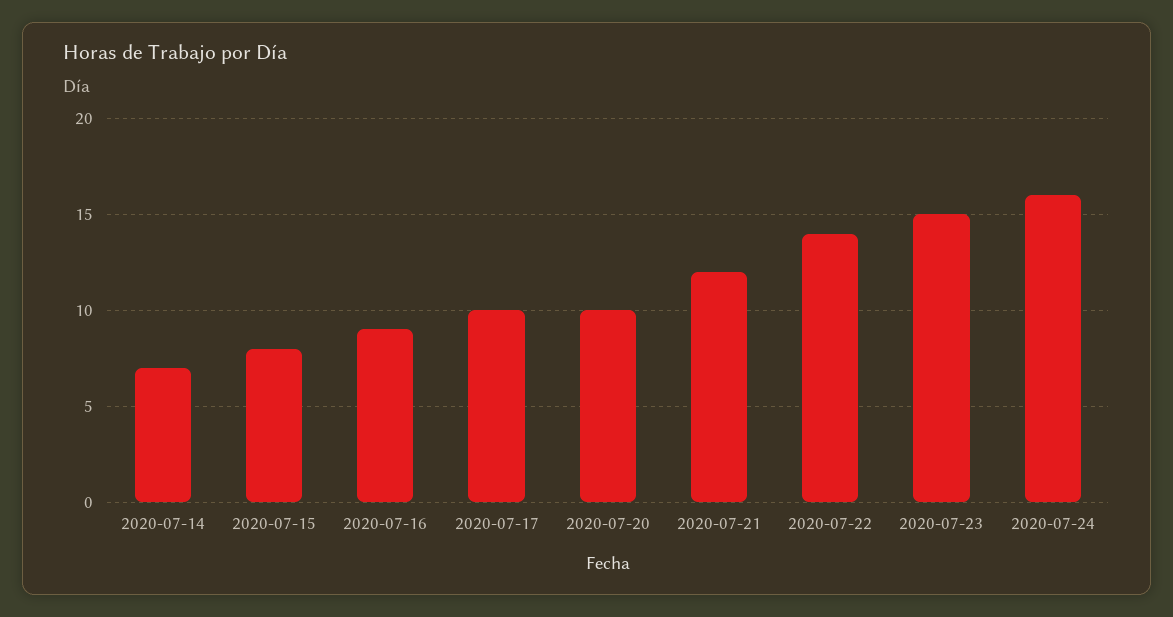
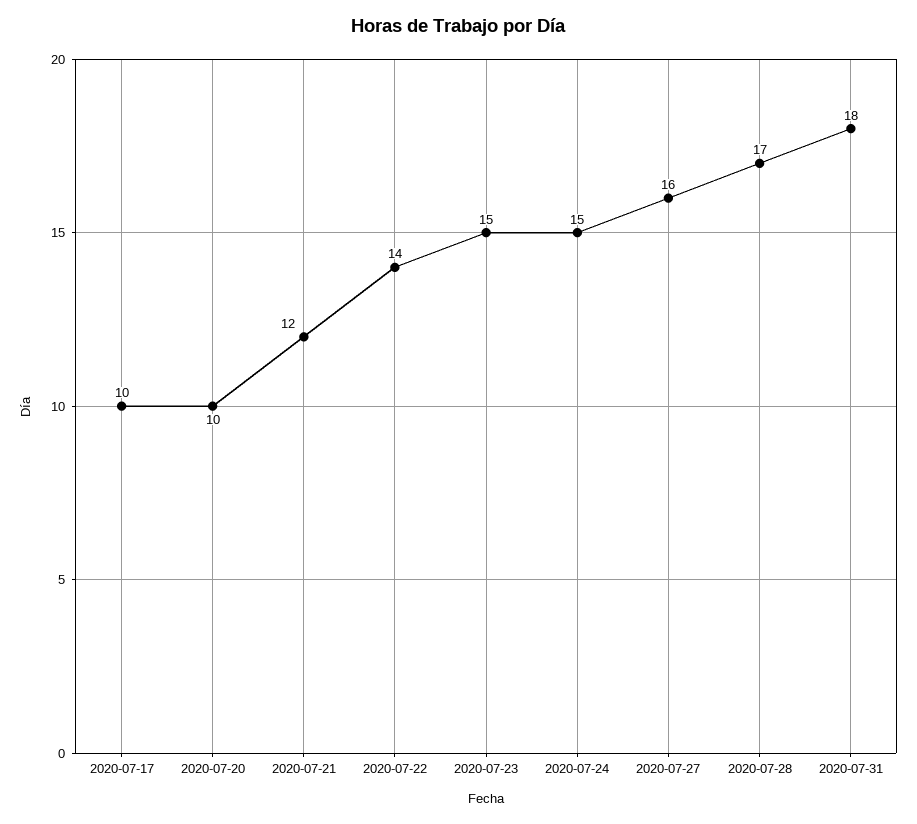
2020-07-14: 7 -> none
2020-07-15: 8 -> none
2020-07-16: 9 -> none
2020-07-24: 16 -> 15
2020-07-27: none -> 16
2020-07-28: none -> 17
2020-07-31: none -> 18

